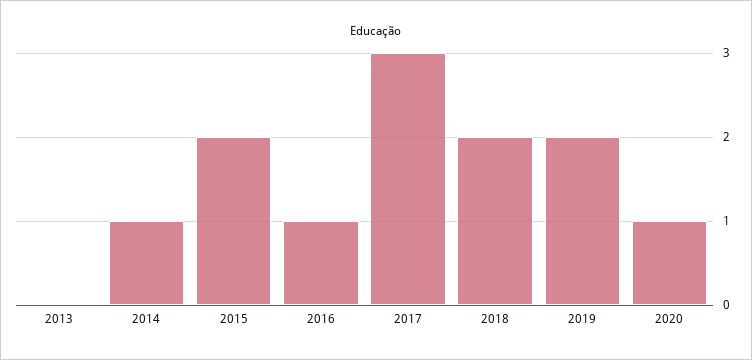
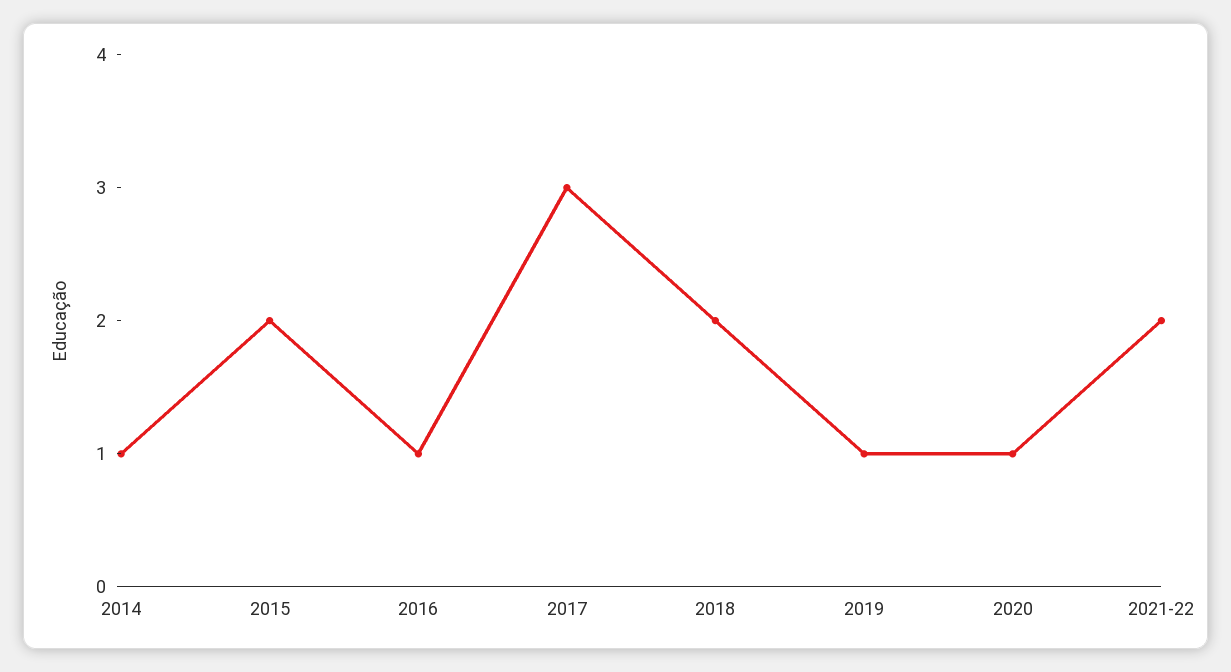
2013: 0 -> none
2019: 2 -> 1
2021-22: none -> 2

